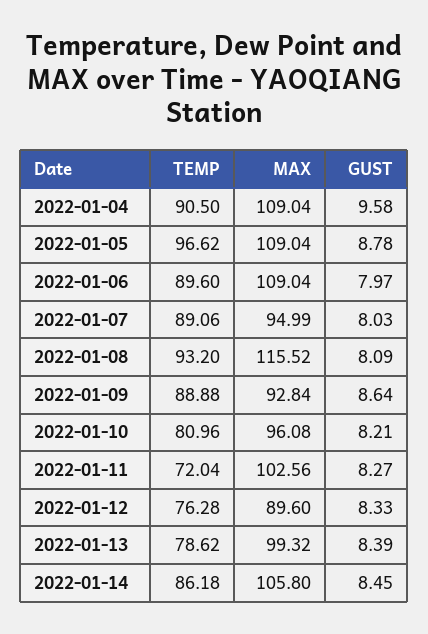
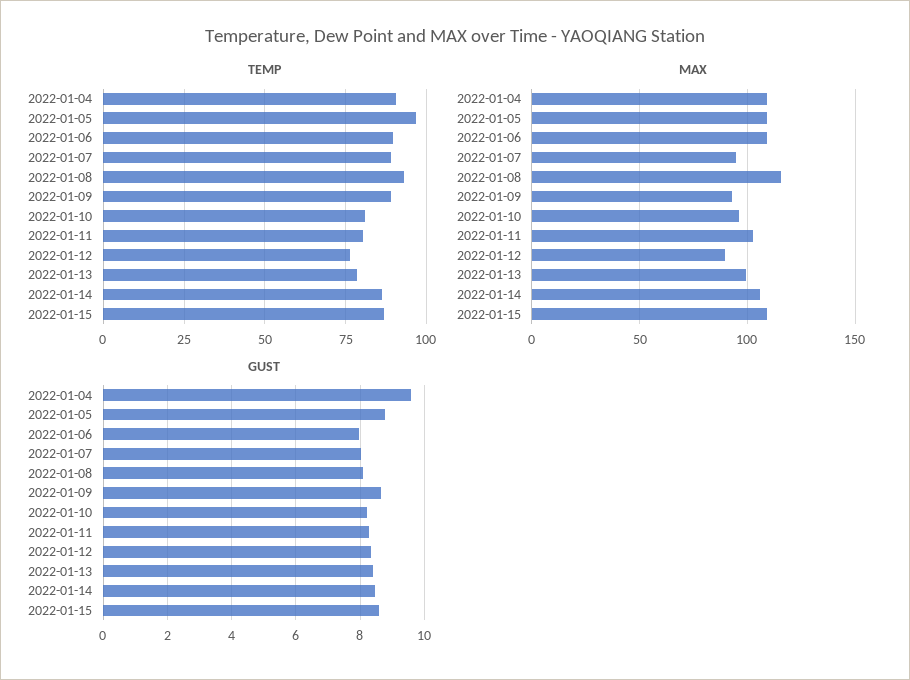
TEMP, 2022-01-11: 72.04 -> 80
TEMP, 2022-01-15: none -> 87.5
MAX, 2022-01-15: none -> 110
GUST, 2022-01-15: none -> 8.6

